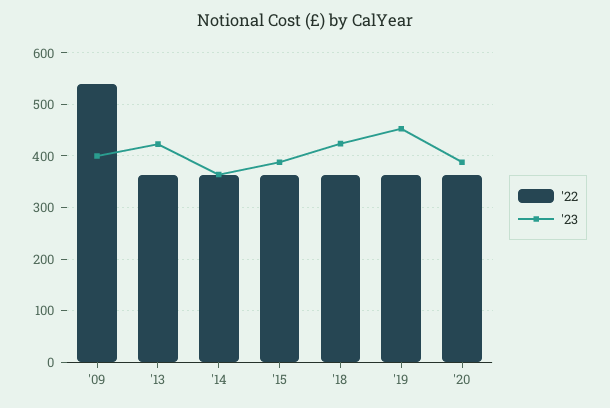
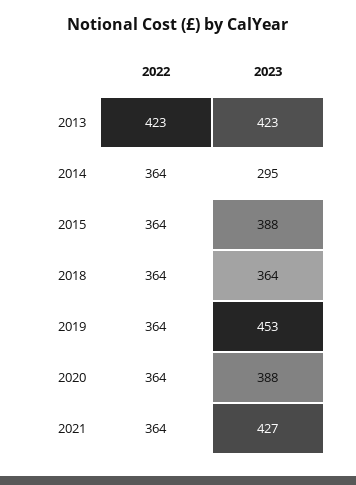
'22, '09: 540 -> none
'23, '09: 400 -> none
'22, '13: 360 -> 423
'23, '14: 360 -> 295
'23, '18: 420 -> 364
'22, 2021: none -> 364
'23, 2021: none -> 427

